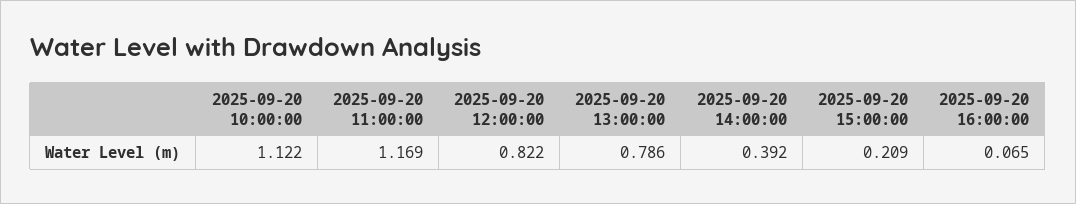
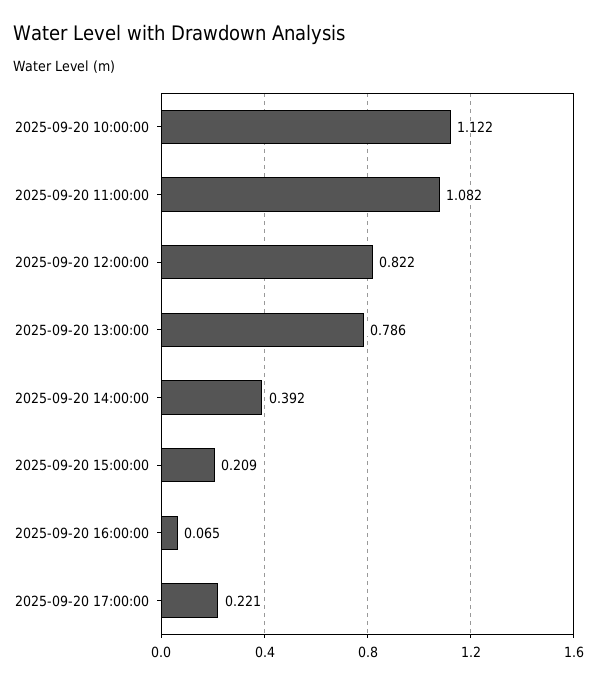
2025-09-20 11:00:00: 1.169 -> 1.082
2025-09-20 17:00:00: none -> 0.221

